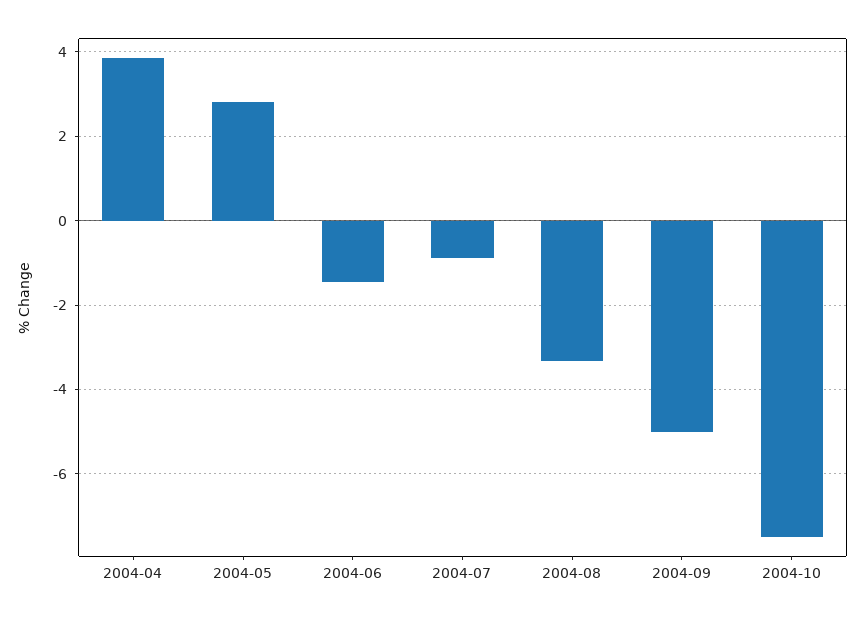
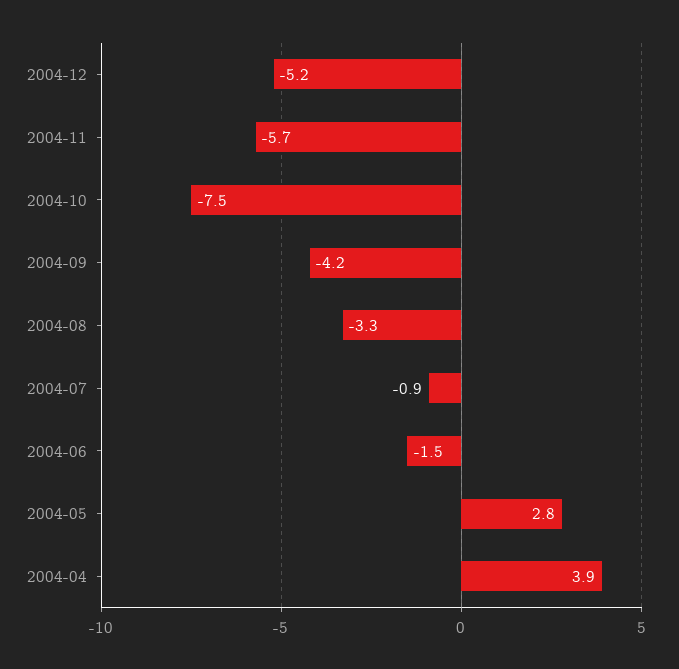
2004-09: -5 -> -4.2
2004-12: none -> -5.2
2004-11: none -> -5.7

